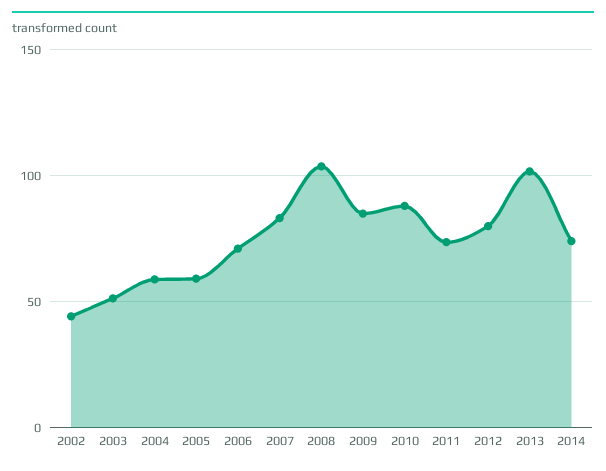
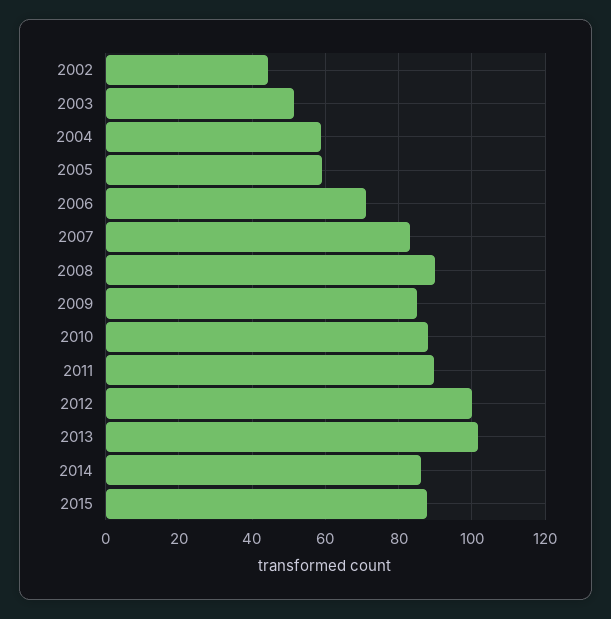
2008: 105 -> 90
2011: 75 -> 90
2012: 80 -> 100
2014: 75 -> 86
2015: none -> 88

